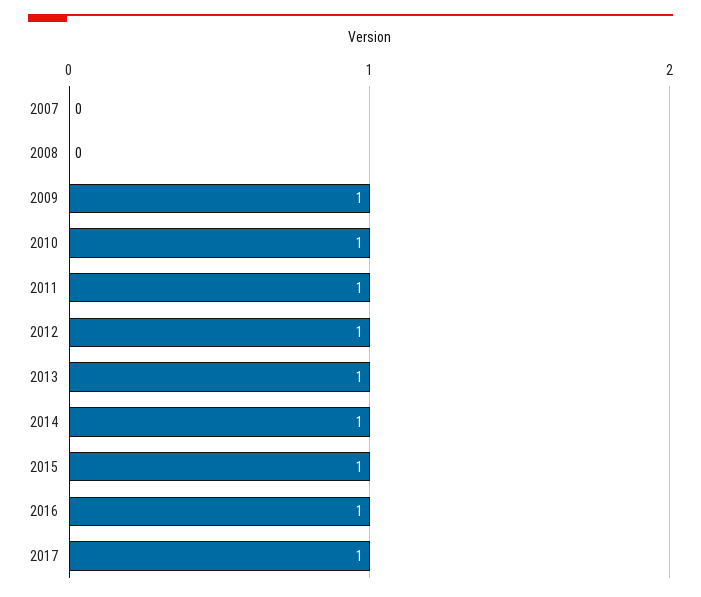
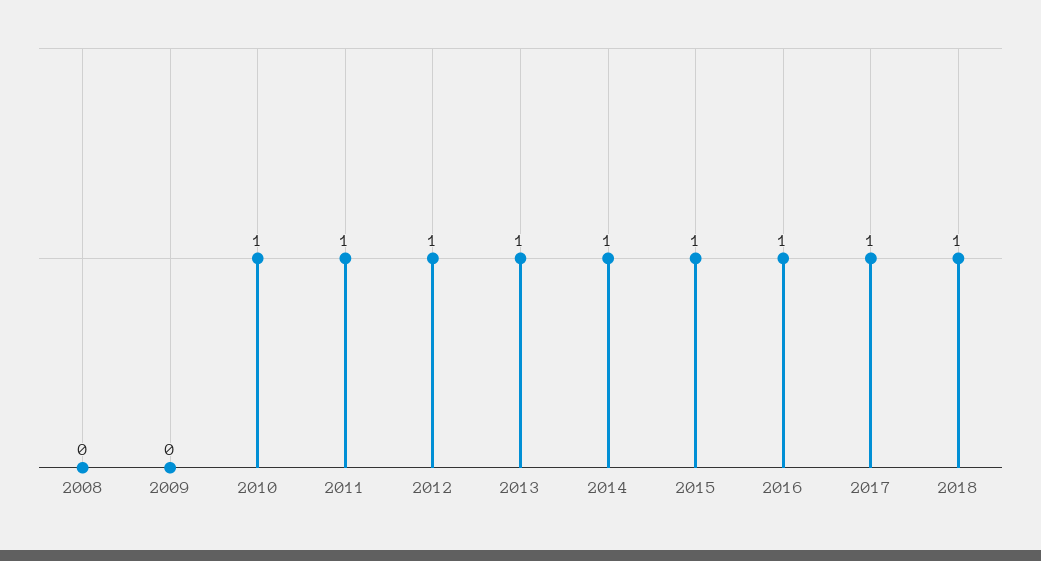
2007: 0 -> none
2009: 1 -> 0
2018: none -> 1

